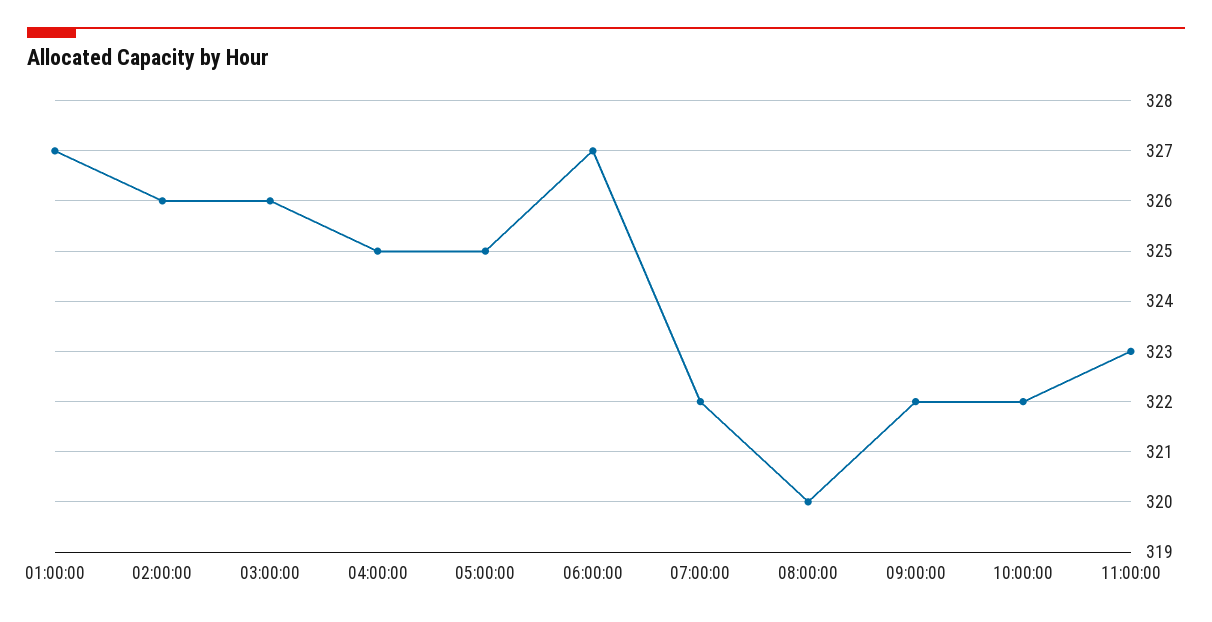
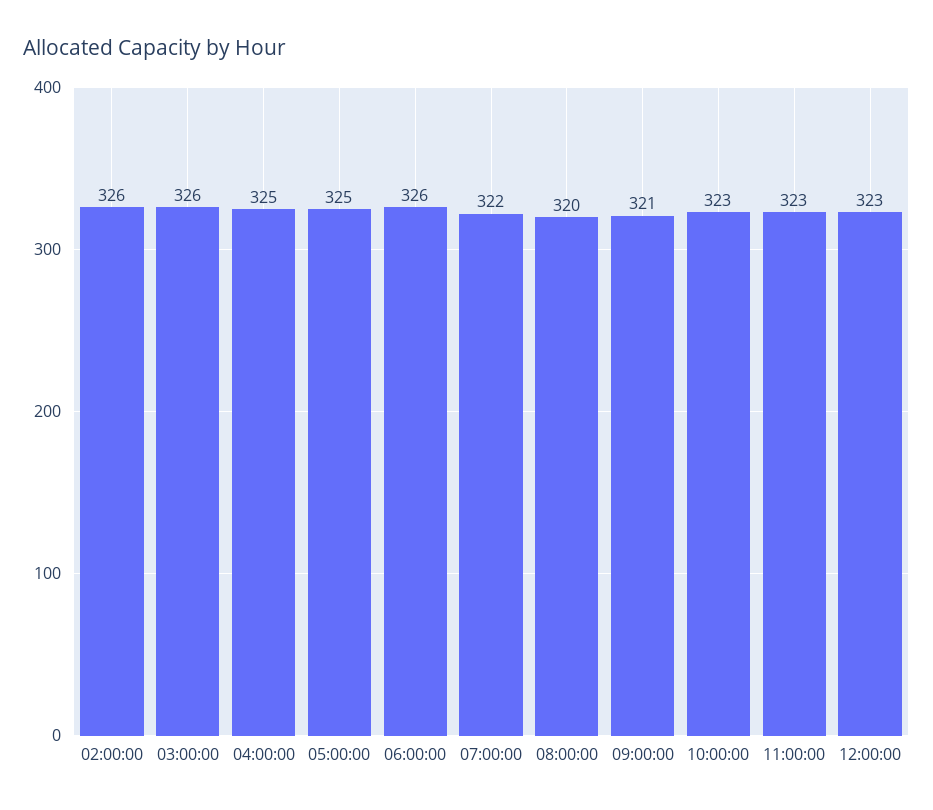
01:00:00: 327 -> none
06:00:00: 327 -> 326
09:00:00: 322 -> 321
10:00:00: 322 -> 323
12:00:00: none -> 323

